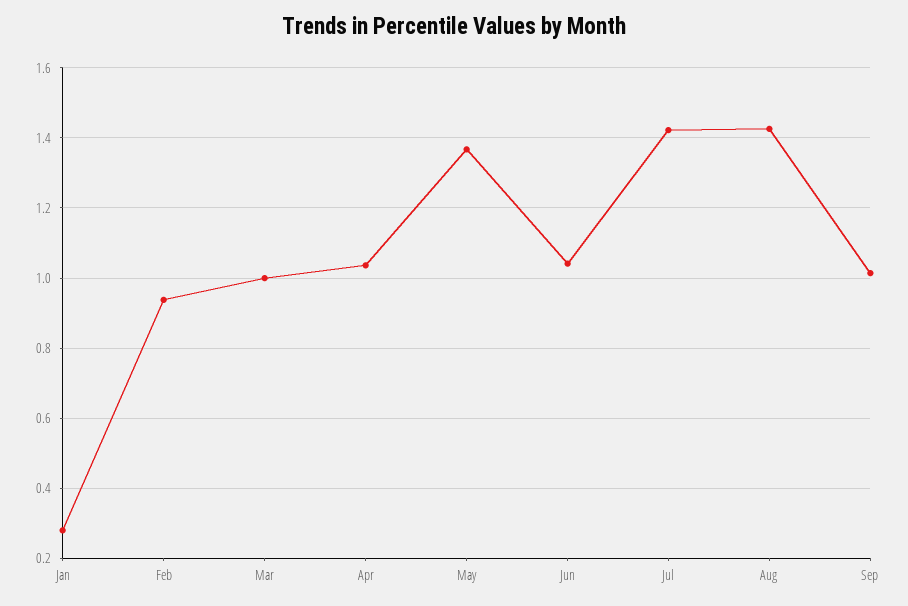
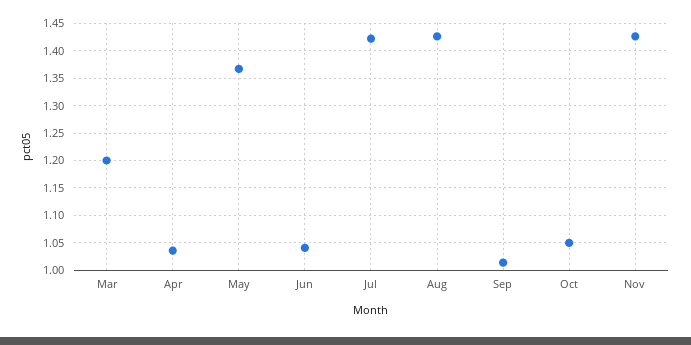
Jan: 0.28 -> none
Feb: 0.94 -> none
Mar: 1 -> 1.2
Oct: none -> 1.05
Nov: none -> 1.425

